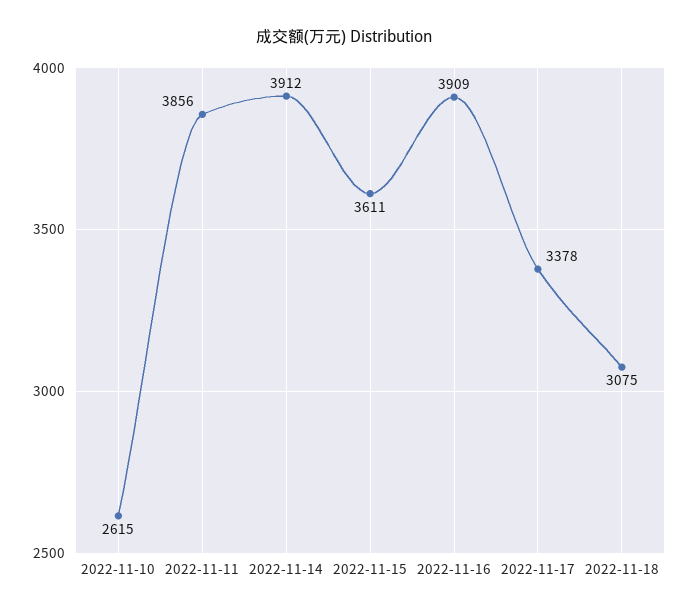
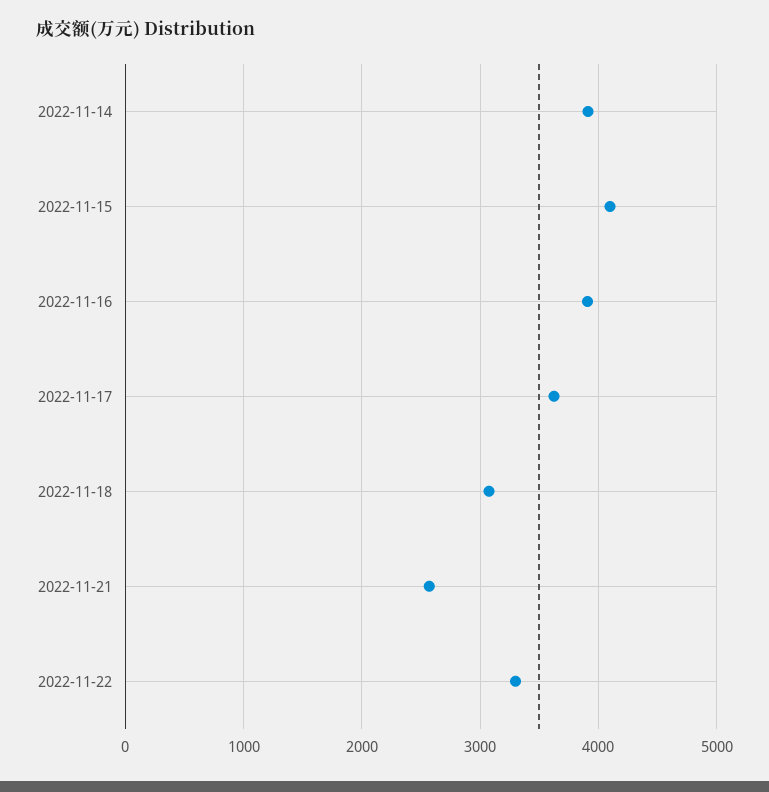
2022-11-10: 2615 -> none
2022-11-11: 3856 -> none
2022-11-15: 3611 -> 4100
2022-11-17: 3378 -> 3600
2022-11-21: none -> 2600
2022-11-22: none -> 3300

